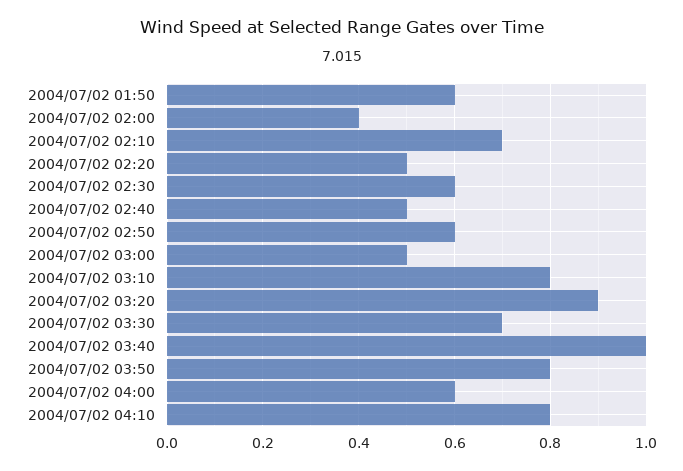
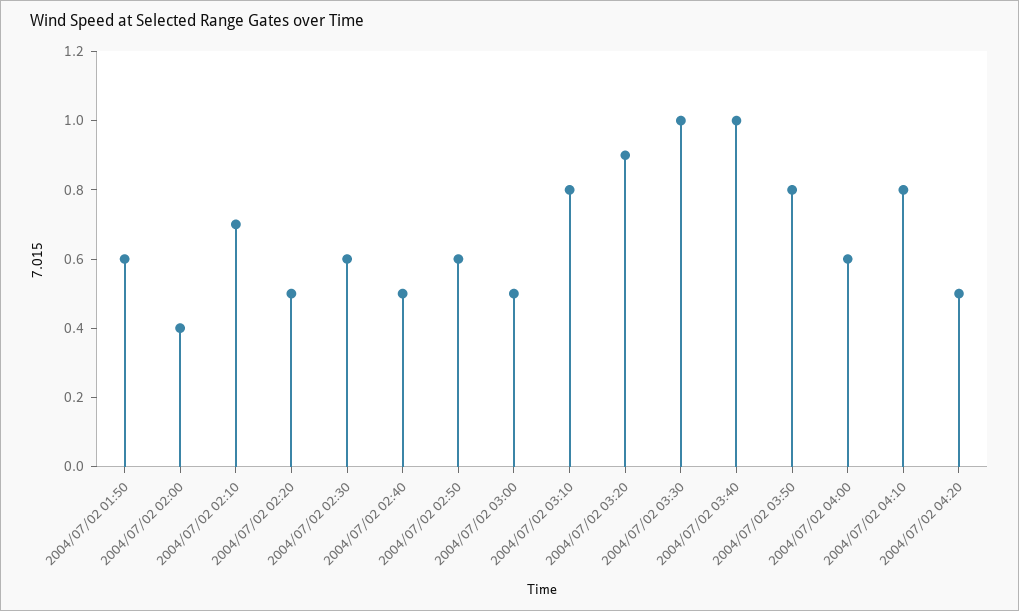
2004/07/02 03:30: 0.7 -> 1
2004/07/02 04:20: none -> 0.5

